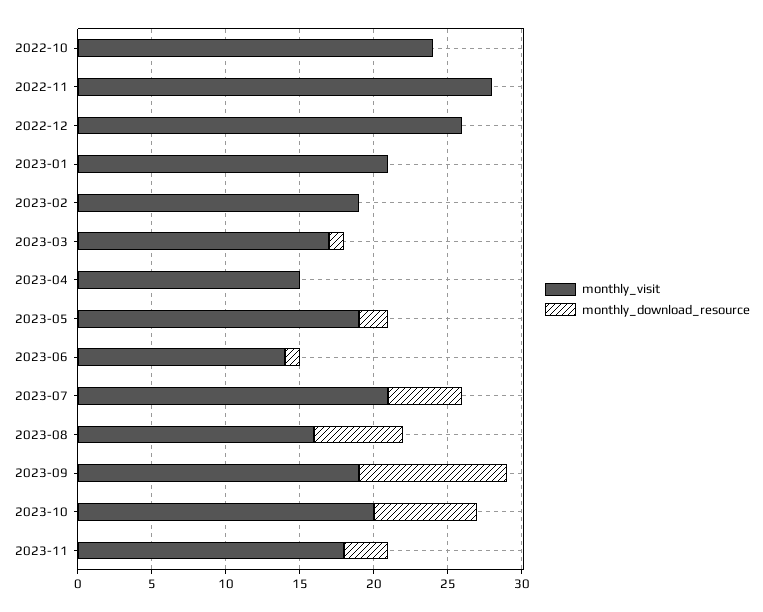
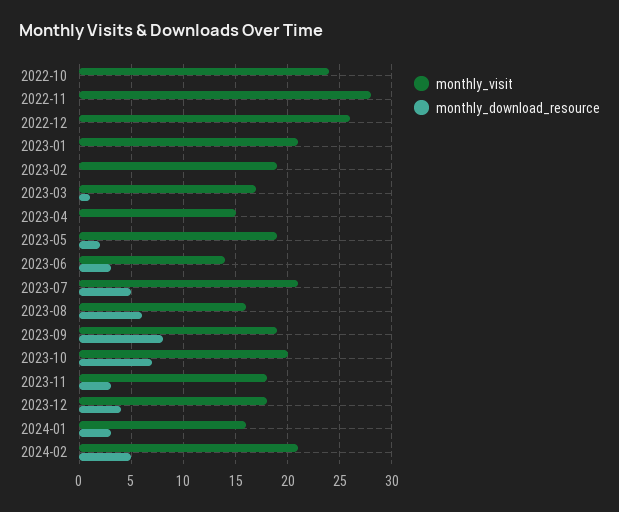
monthly_download_resource, 2023-06: 1 -> 3
monthly_download_resource, 2023-09: 10 -> 8
monthly_visit, 2023-12: none -> 18
monthly_download_resource, 2023-12: none -> 4
monthly_visit, 2024-01: none -> 16
monthly_download_resource, 2024-01: none -> 3
monthly_visit, 2024-02: none -> 21
monthly_download_resource, 2024-02: none -> 5

